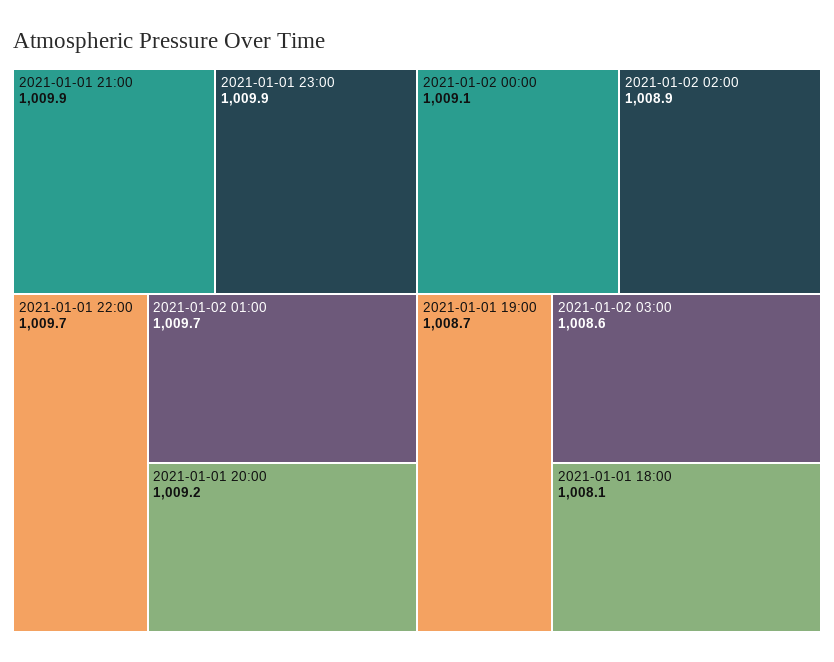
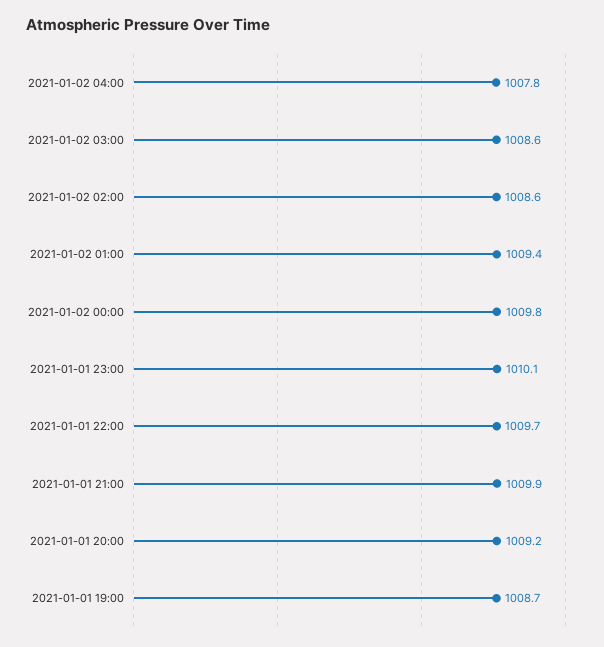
2021-01-01 23:00: 1009.9 -> 1010.1
2021-01-02 01:00: 1009.7 -> 1009.4
2021-01-02 00:00: 1009.1 -> 1009.8
2021-01-02 02:00: 1008.9 -> 1008.6
2021-01-01 18:00: 1008.1 -> none
2021-01-02 04:00: none -> 1007.8

